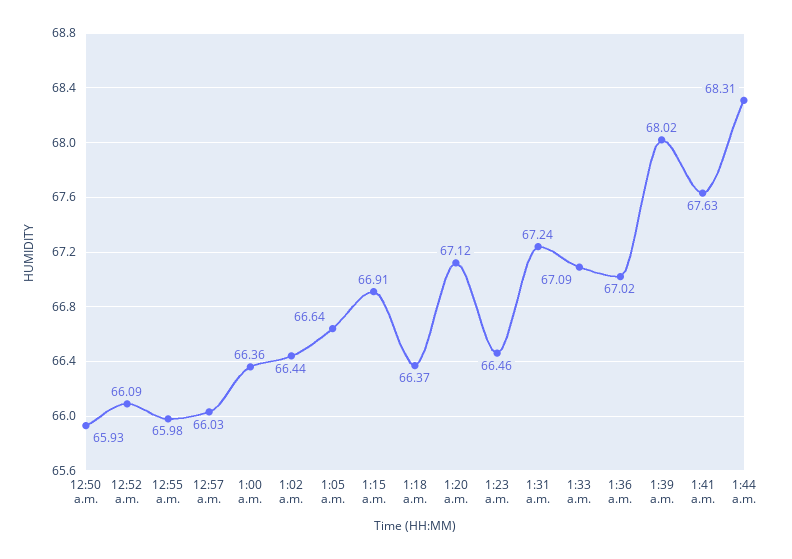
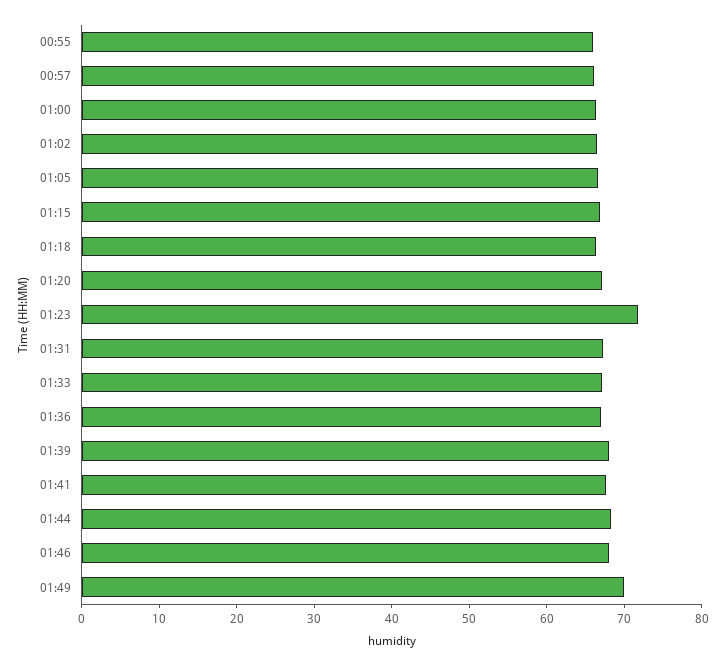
12:50 a.m.: 65.93 -> none
12:52 a.m.: 66.09 -> none
1:23 a.m.: 66.46 -> 72
01:46: none -> 68
01:49: none -> 70

